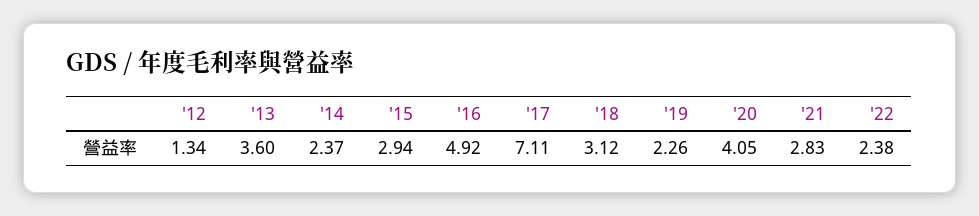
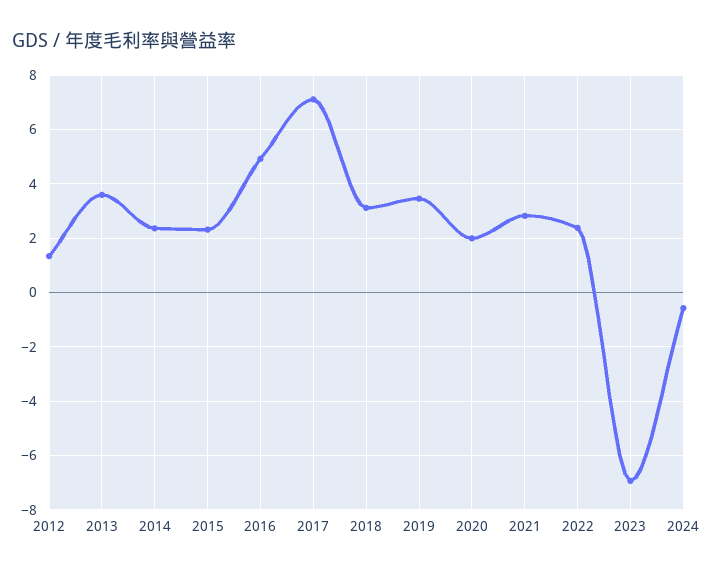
'15: 2.94 -> 2.25
'19: 2.26 -> 3.5
'20: 4.05 -> 2
2023: none -> -7
2024: none -> -0.5

